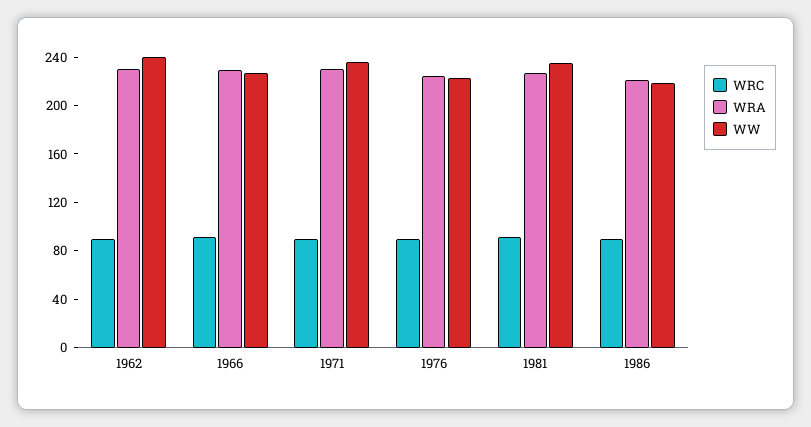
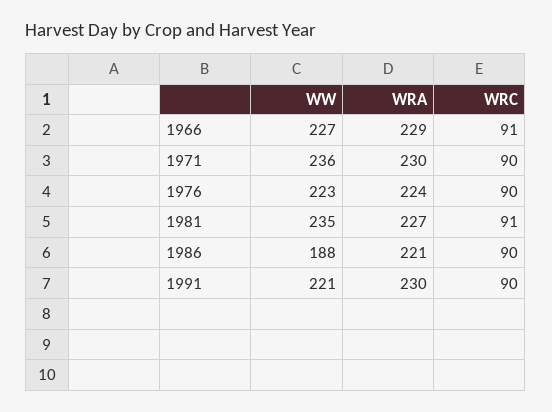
WRC, 1962: 90 -> none
WRA, 1962: 230 -> none
WW, 1962: 240 -> none
WW, 1986: 220 -> 188
WW, 1991: none -> 221
WRA, 1991: none -> 230
WRC, 1991: none -> 90

